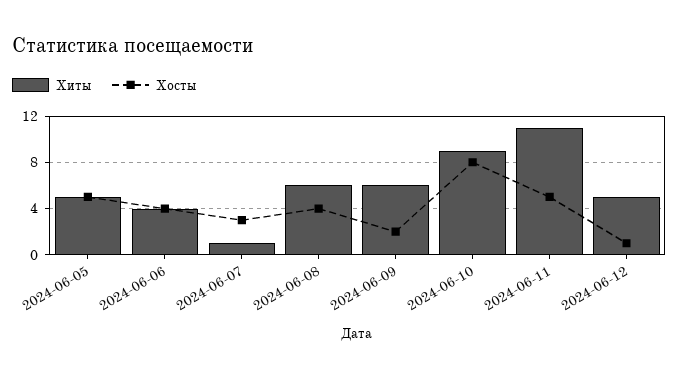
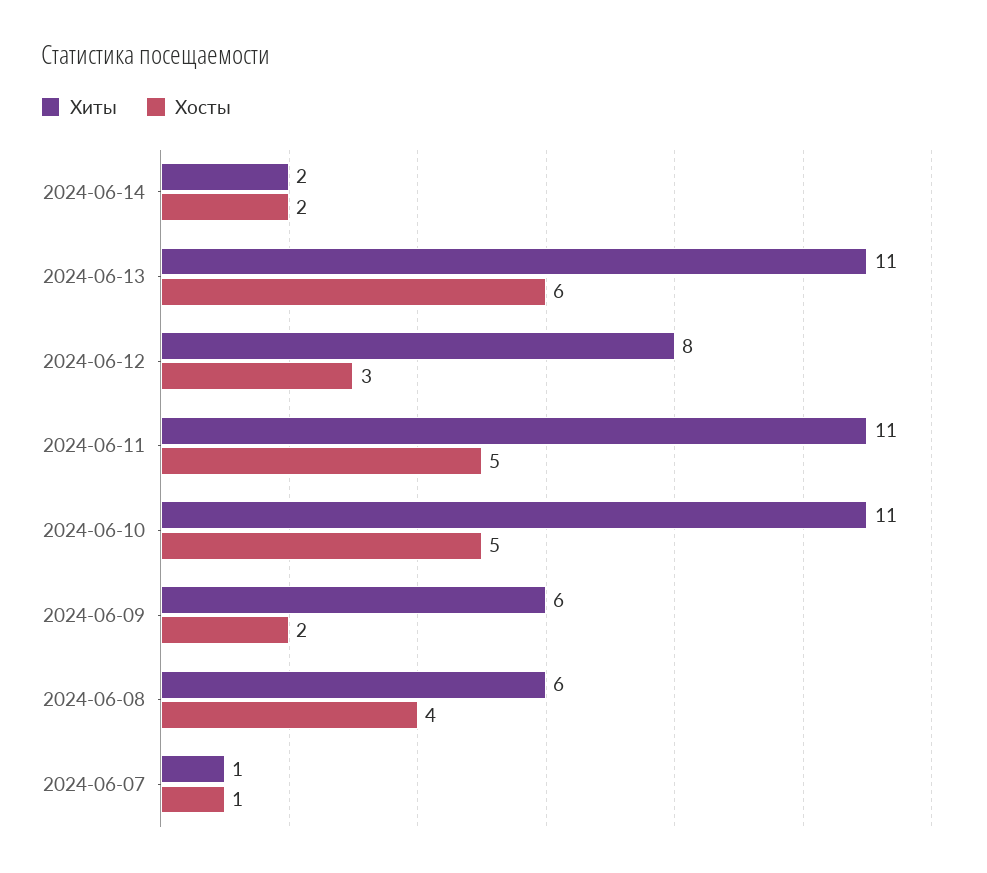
Хиты, 2024-06-05: 5 -> none
Хосты, 2024-06-05: 5 -> none
Хиты, 2024-06-06: 4 -> none
Хосты, 2024-06-06: 4 -> none
Хосты, 2024-06-07: 3 -> 1
Хиты, 2024-06-10: 9 -> 11
Хосты, 2024-06-10: 8 -> 5
Хиты, 2024-06-12: 5 -> 8
Хосты, 2024-06-12: 1 -> 3
Хиты, 2024-06-14: none -> 2
Хосты, 2024-06-14: none -> 2
Хиты, 2024-06-13: none -> 11
Хосты, 2024-06-13: none -> 6

